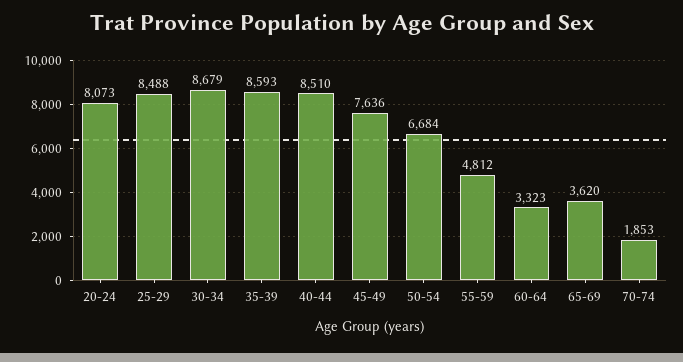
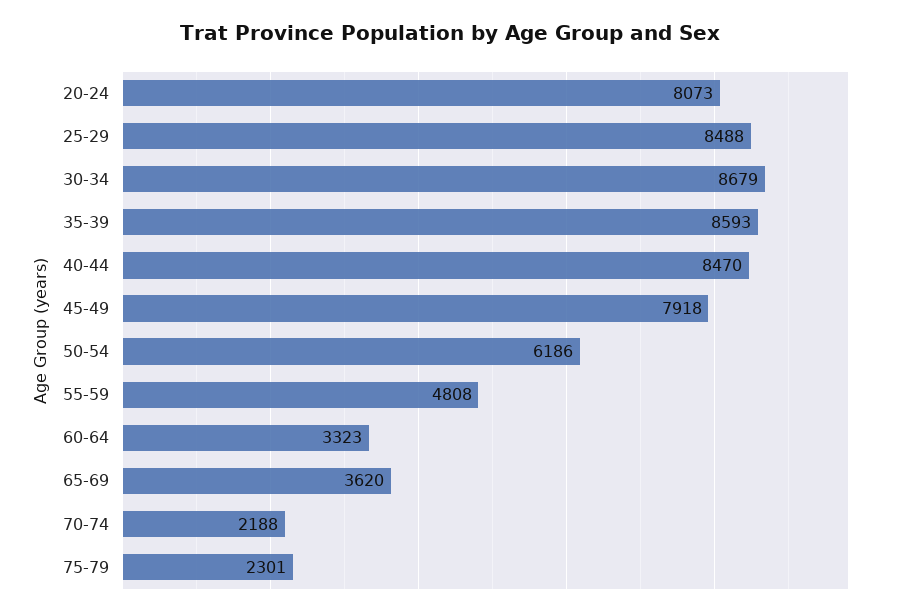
40-44: 8510 -> 8470
45-49: 7636 -> 7918
50-54: 6684 -> 6186
55-59: 4812 -> 4808
70-74: 1853 -> 2188
75-79: none -> 2301

